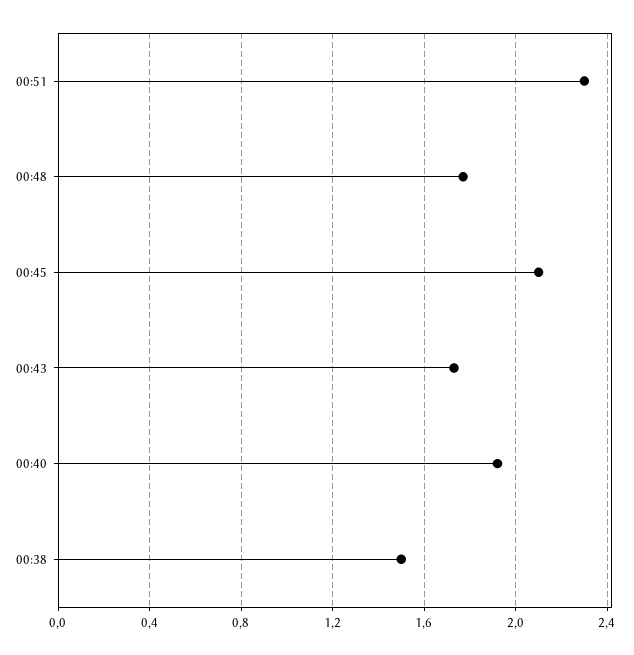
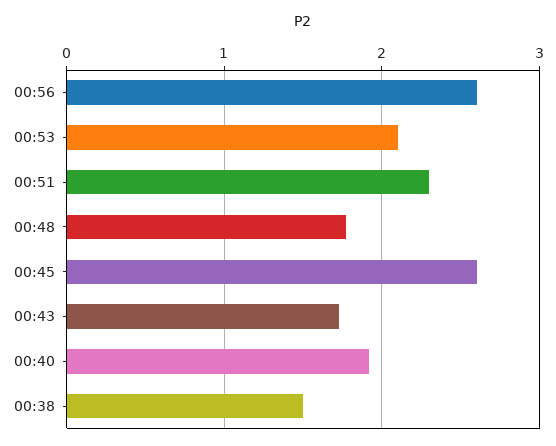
00:45: 2.1 -> 2.6
00:56: none -> 2.6
00:53: none -> 2.1

